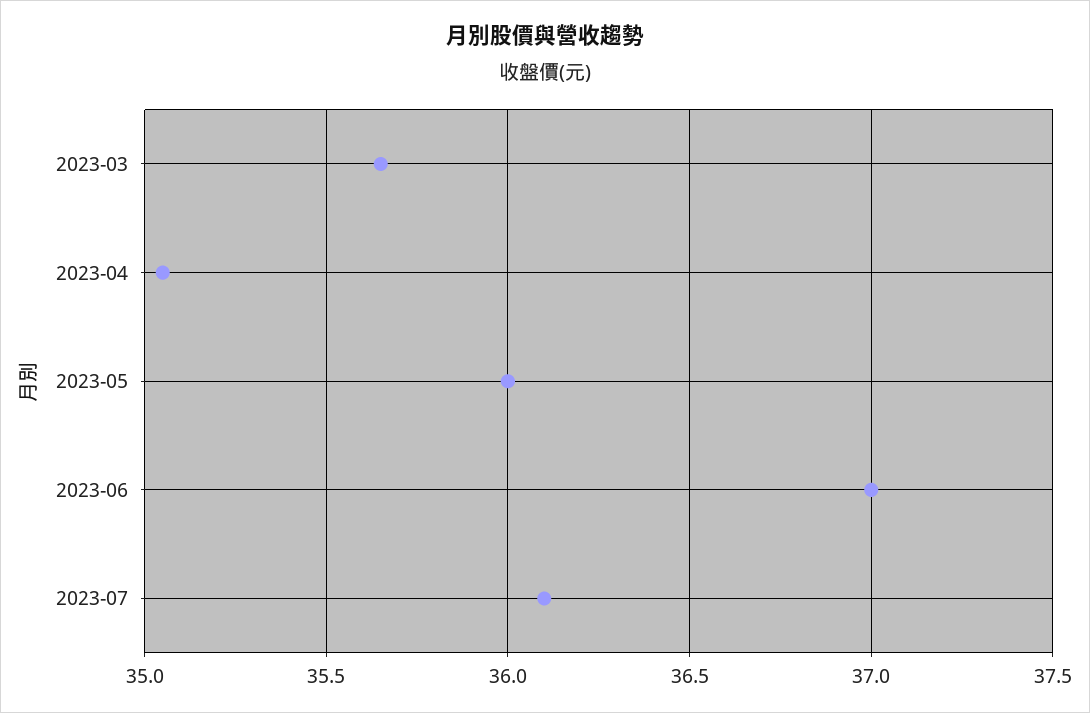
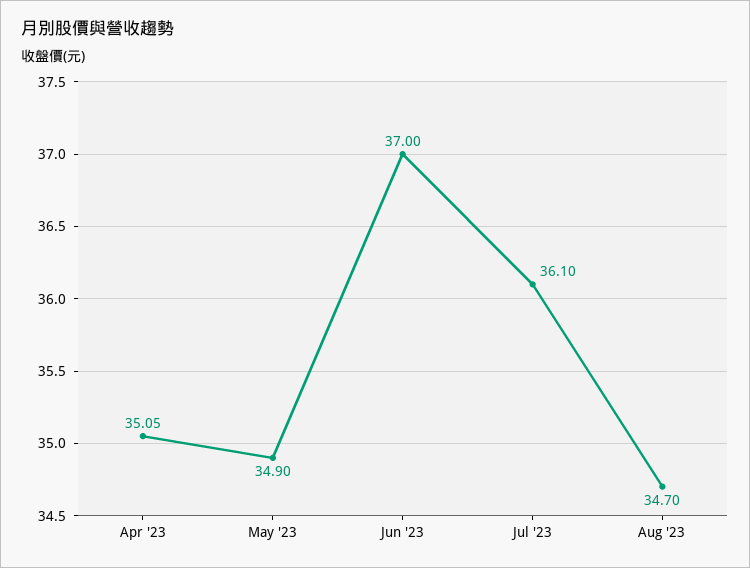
2023-03: 35.65 -> none
2023-05: 36 -> 34.9
Aug '23: none -> 34.7

